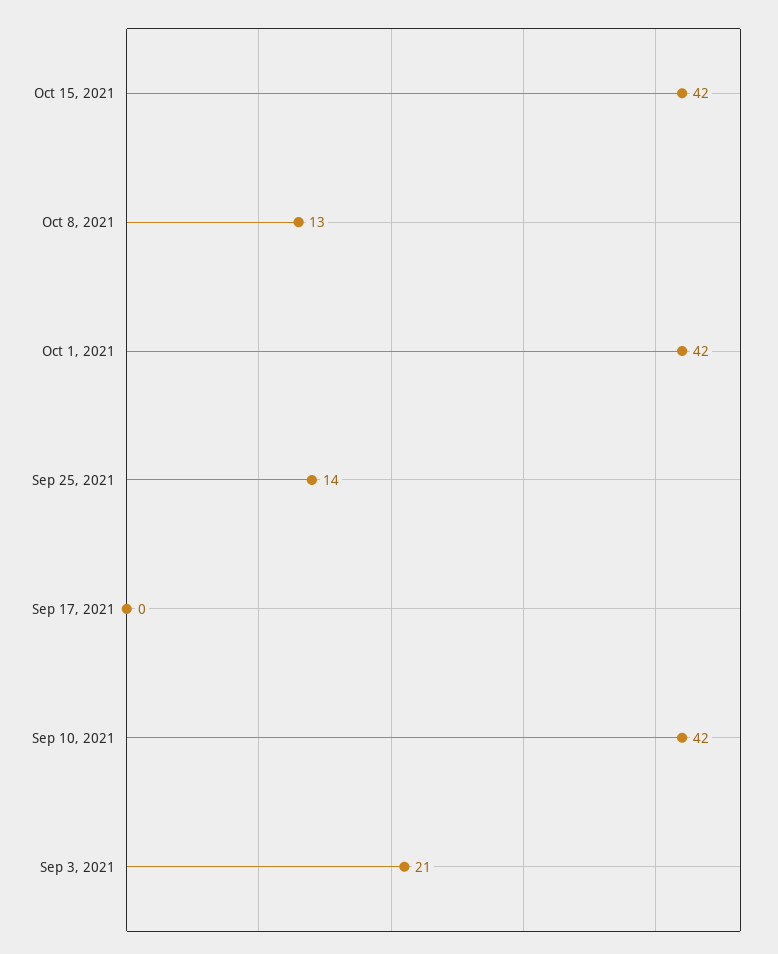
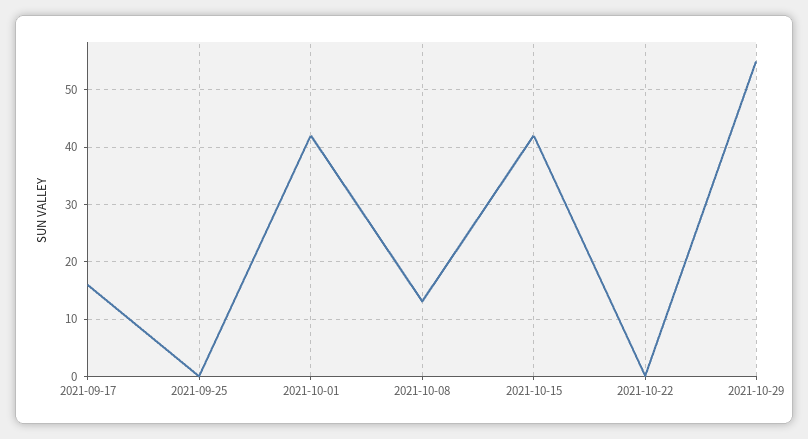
Sep 25, 2021: 14 -> 0
Sep 17, 2021: 0 -> 15
Sep 10, 2021: 42 -> none
Sep 3, 2021: 21 -> none
2021-10-22: none -> 0
2021-10-29: none -> 55

